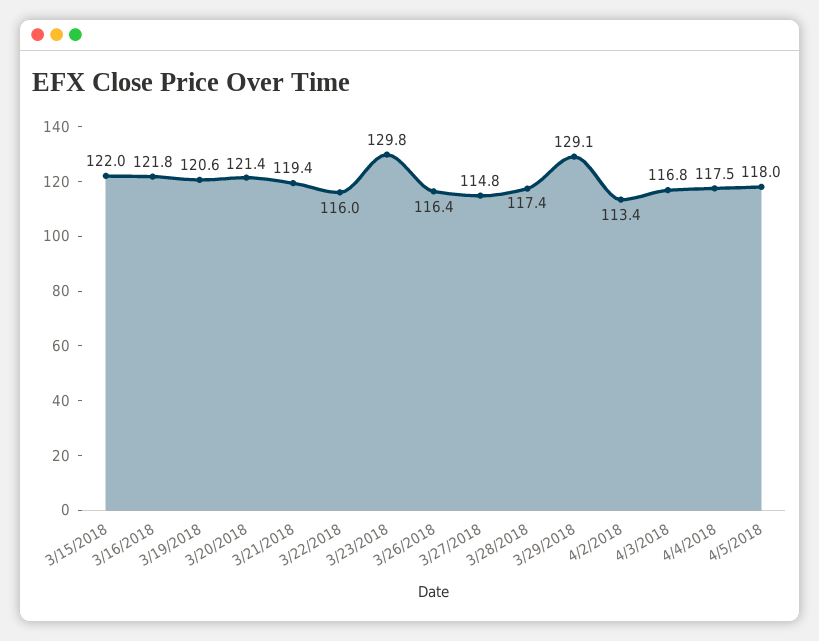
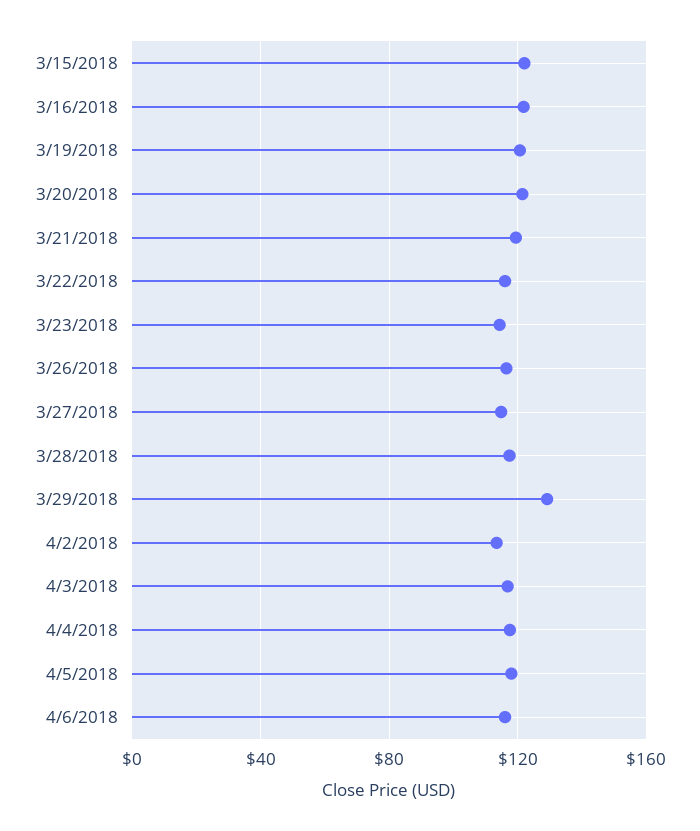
3/23/2018: 129.8 -> 115
4/6/2018: none -> 115

